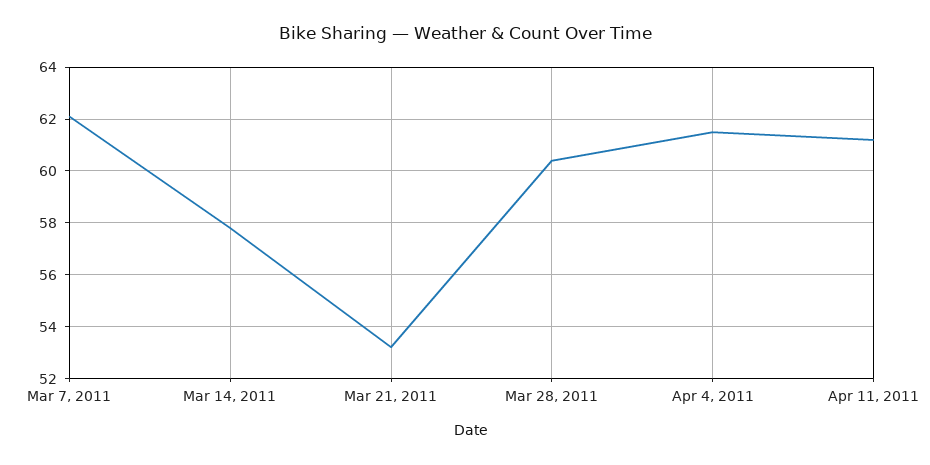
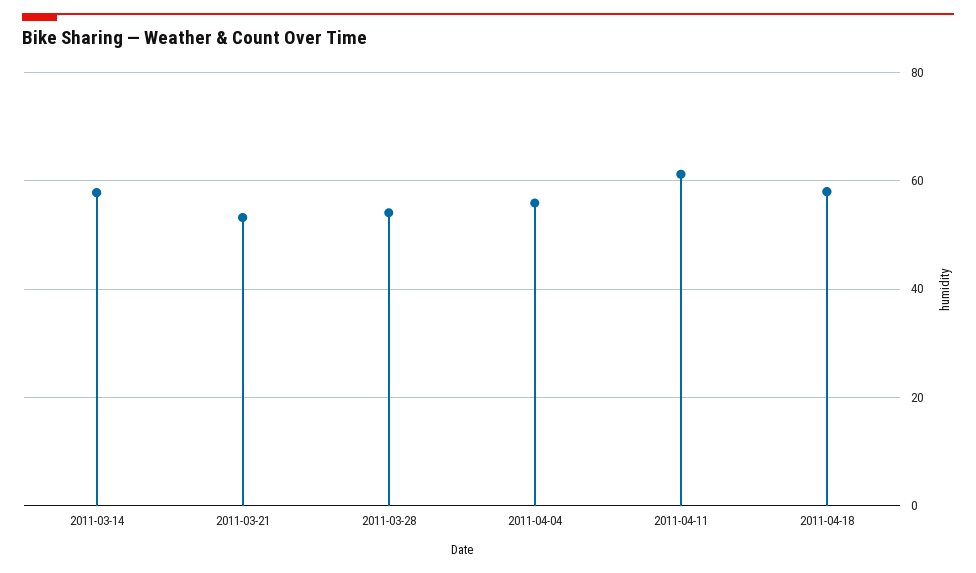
Mar 7, 2011: 62 -> none
Mar 28, 2011: 60.5 -> 54
Apr 4, 2011: 61.5 -> 56
2011-04-18: none -> 58

